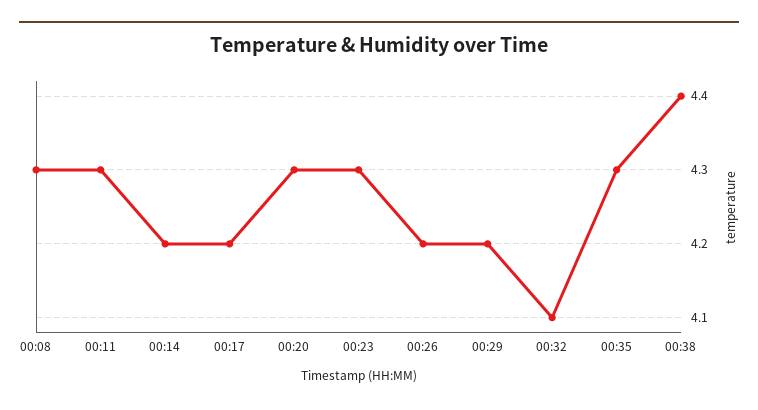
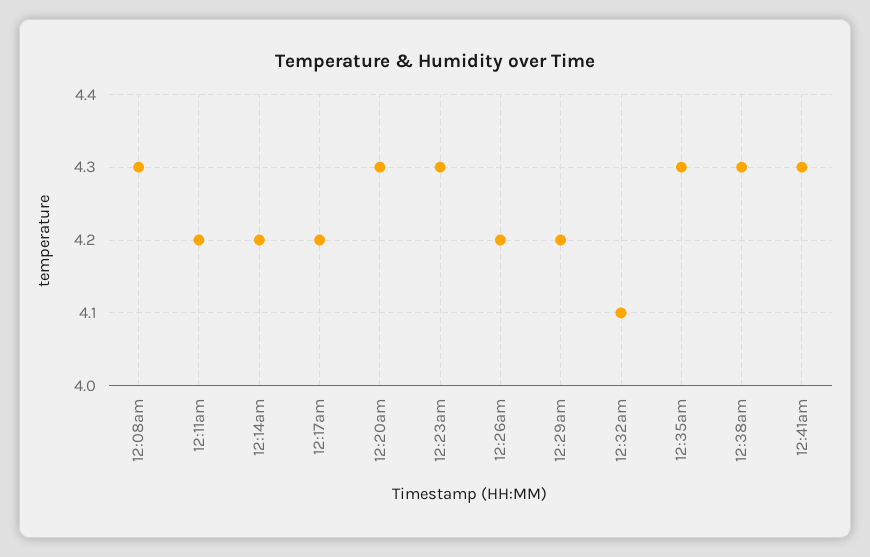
00:11: 4.3 -> 4.2
00:38: 4.4 -> 4.3
12:41am: none -> 4.3

